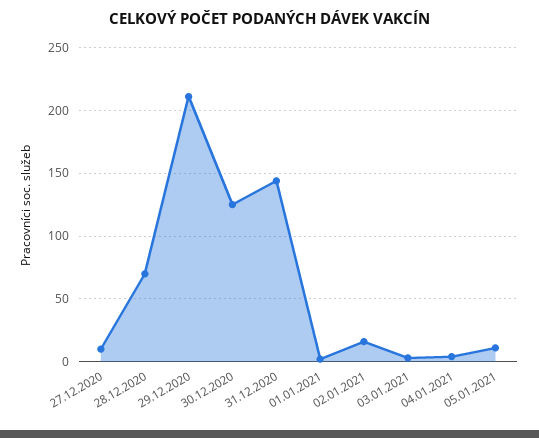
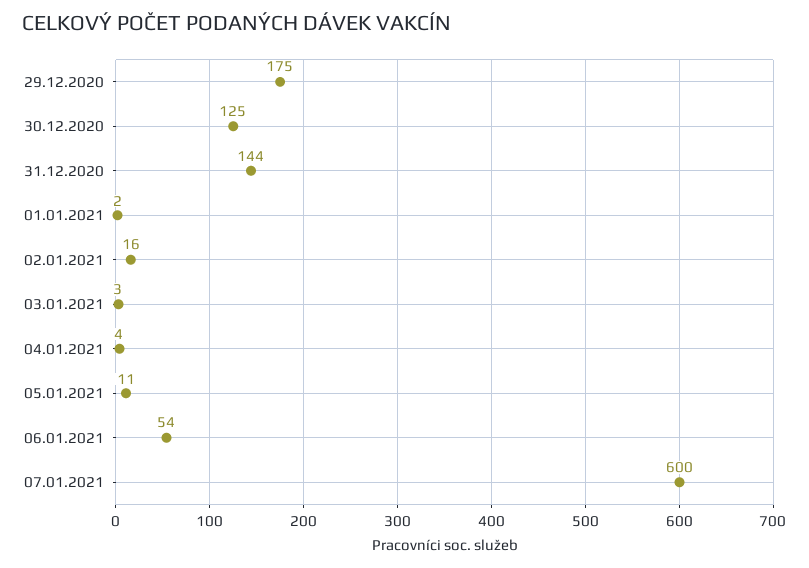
27.12.2020: 10 -> none
28.12.2020: 70 -> none
29.12.2020: 210 -> 175
06.01.2021: none -> 54
07.01.2021: none -> 600

